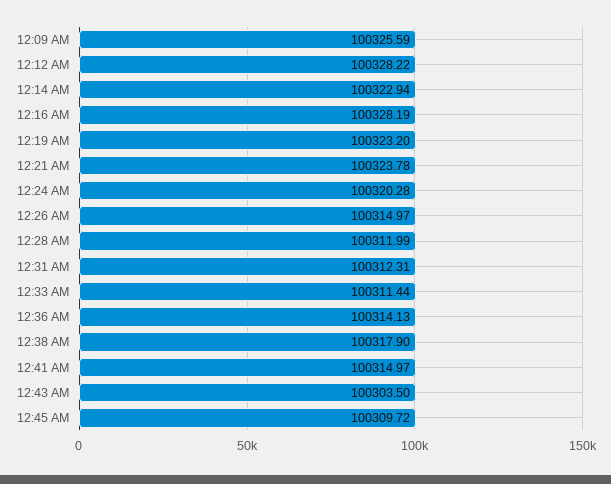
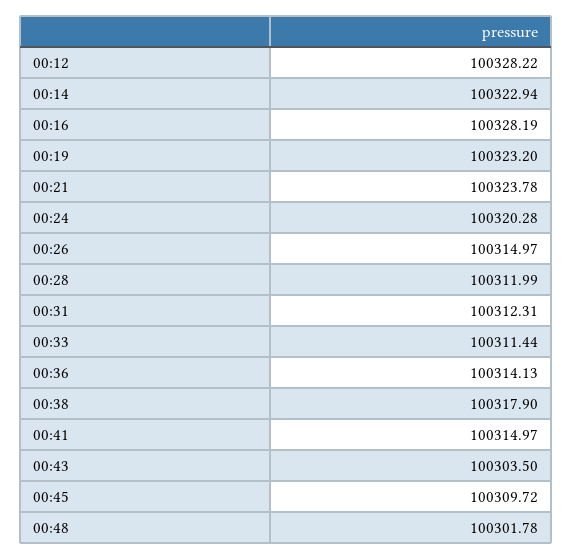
12:09 AM: 100325.59 -> none
00:48: none -> 100301.78

